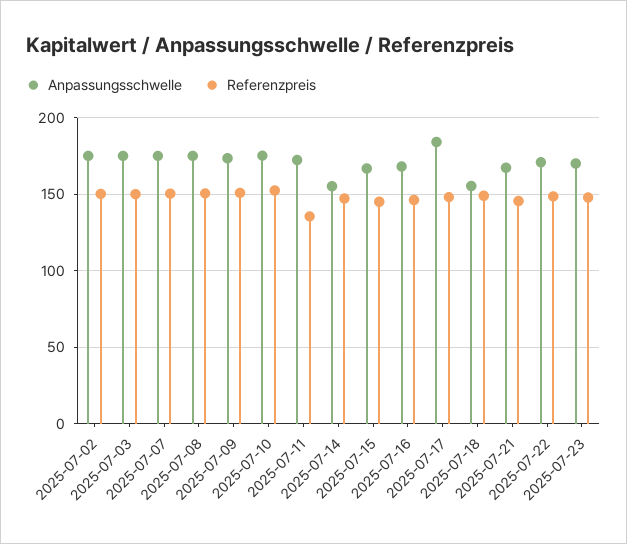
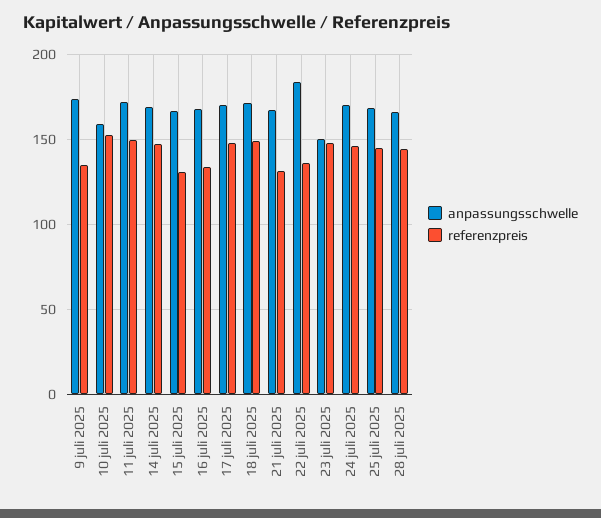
Anpassungsschwelle, 2025-07-02: 175 -> none
Referenzpreis, 2025-07-02: 150 -> none
Anpassungsschwelle, 2025-07-03: 175 -> none
Referenzpreis, 2025-07-03: 150 -> none
Anpassungsschwelle, 2025-07-07: 175 -> none
Referenzpreis, 2025-07-07: 150 -> none
Anpassungsschwelle, 2025-07-08: 175 -> none
Referenzpreis, 2025-07-08: 150 -> none
Referenzpreis, 2025-07-09: 150 -> 135
Anpassungsschwelle, 2025-07-10: 175 -> 160
Referenzpreis, 2025-07-11: 135 -> 150
Anpassungsschwelle, 2025-07-14: 155 -> 170
Referenzpreis, 2025-07-15: 145 -> 130
Referenzpreis, 2025-07-16: 145 -> 135
Anpassungsschwelle, 2025-07-17: 185 -> 170
Anpassungsschwelle, 2025-07-18: 155 -> 170
Referenzpreis, 2025-07-21: 145 -> 130
Anpassungsschwelle, 2025-07-22: 170 -> 185
Referenzpreis, 2025-07-22: 150 -> 135
Anpassungsschwelle, 2025-07-23: 170 -> 150
Anpassungsschwelle, 24 juli 2025: none -> 170
Referenzpreis, 24 juli 2025: none -> 145
Anpassungsschwelle, 25 juli 2025: none -> 170
Referenzpreis, 25 juli 2025: none -> 145
Anpassungsschwelle, 28 juli 2025: none -> 165
Referenzpreis, 28 juli 2025: none -> 145

